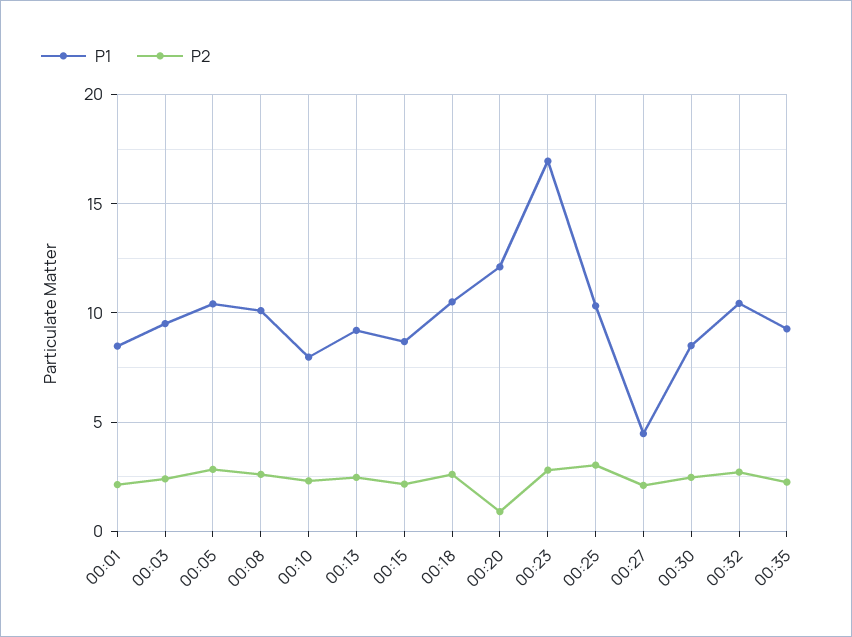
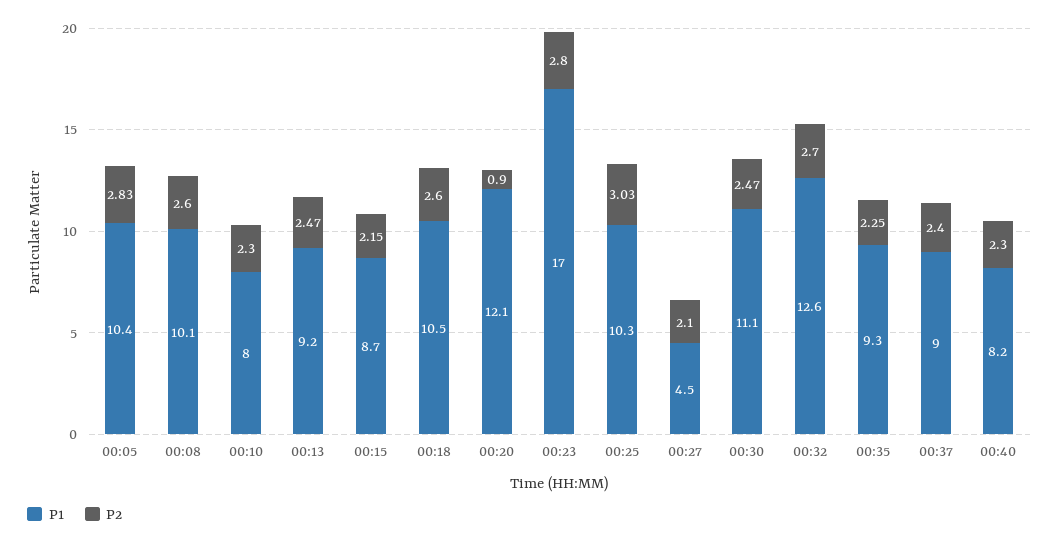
P1, 00:01: 8.5 -> none
P2, 00:01: 2 -> none
P1, 00:03: 9.5 -> none
P2, 00:03: 2.5 -> none
P1, 00:30: 8.5 -> 11.1
P1, 00:32: 10.5 -> 12.6
P1, 00:37: none -> 9
P2, 00:37: none -> 2.4
P1, 00:40: none -> 8.2
P2, 00:40: none -> 2.3

